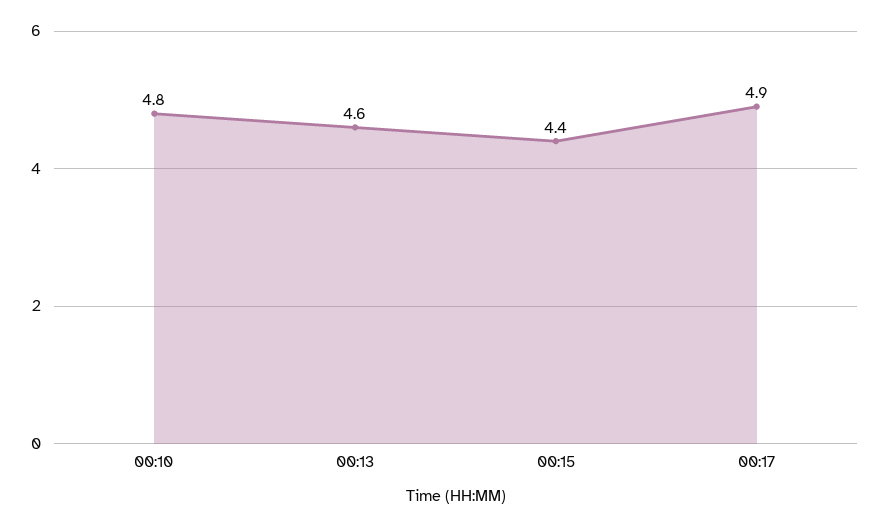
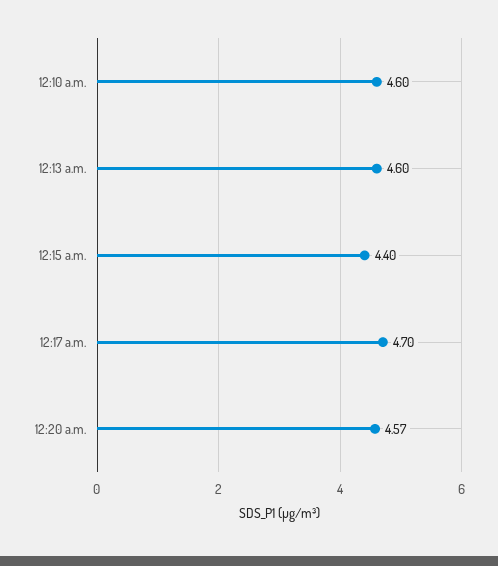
00:10: 4.8 -> 4.6
00:17: 4.9 -> 4.7
12:20 a.m.: none -> 4.57

